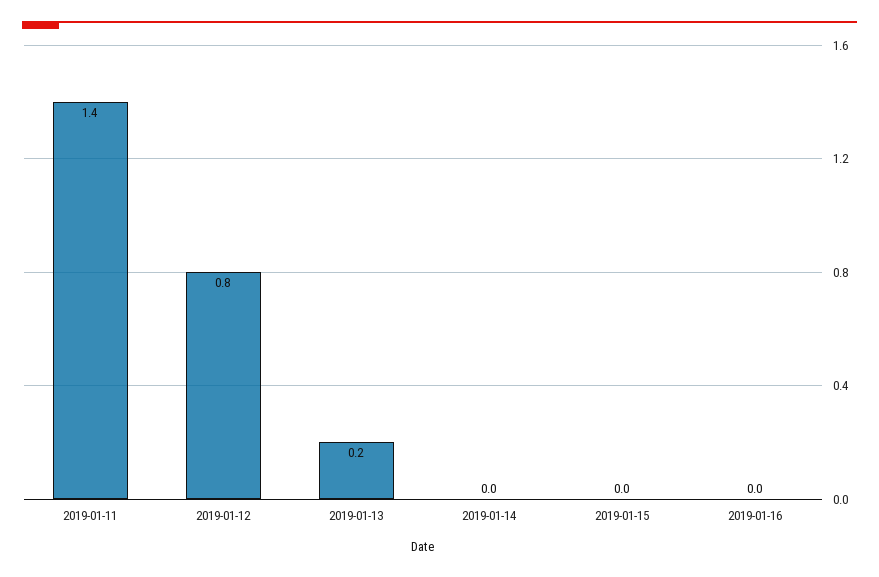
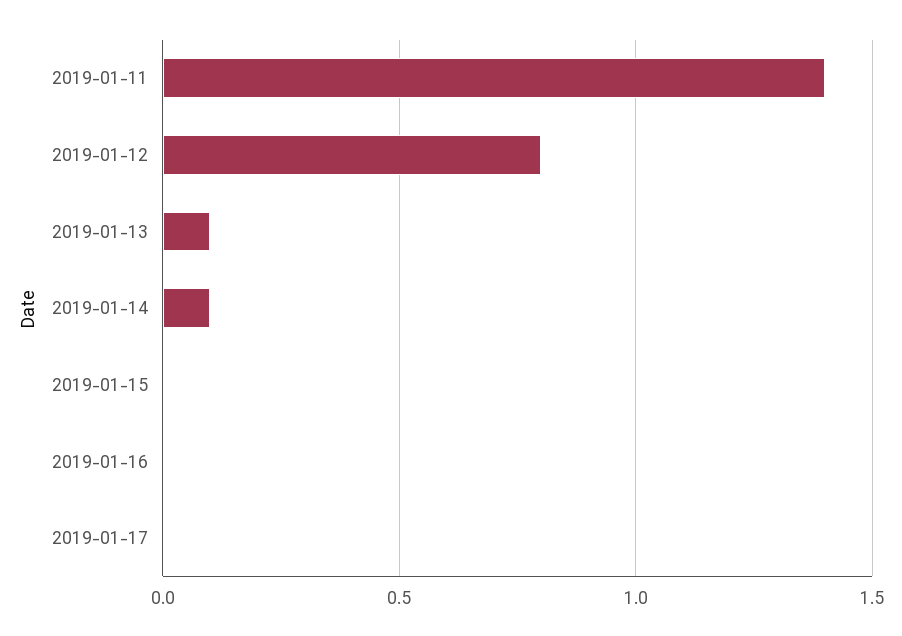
2019-01-13: 0.2 -> 0.1
2019-01-14: 0 -> 0.1
2019-01-17: none -> 0

